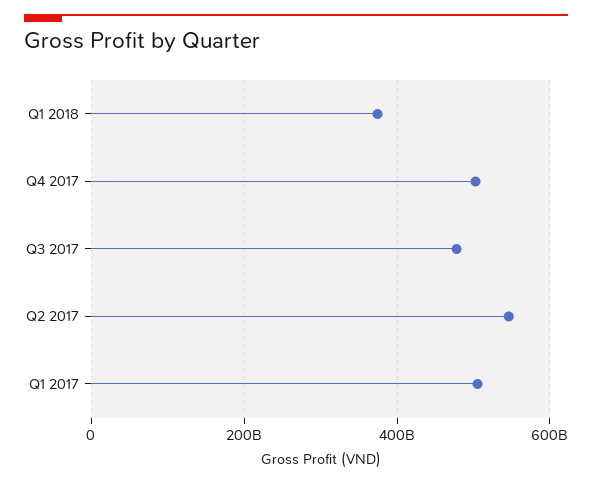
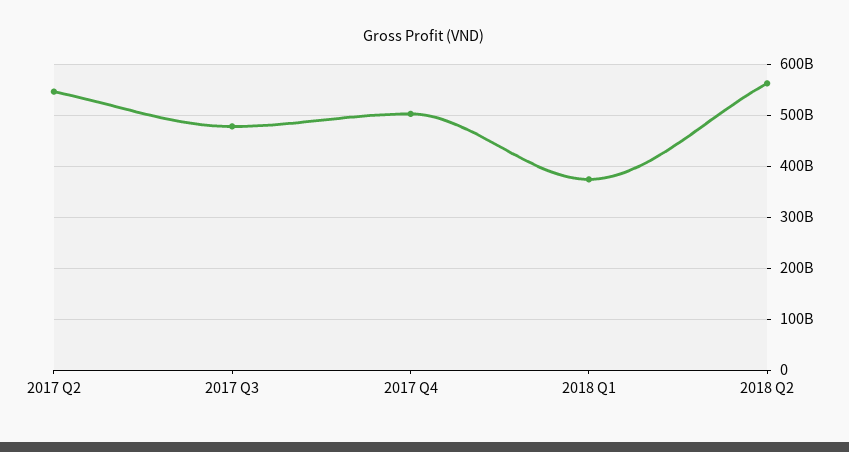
Q1 2017: 500000000000 -> none
2018 Q2: none -> 560000000000

